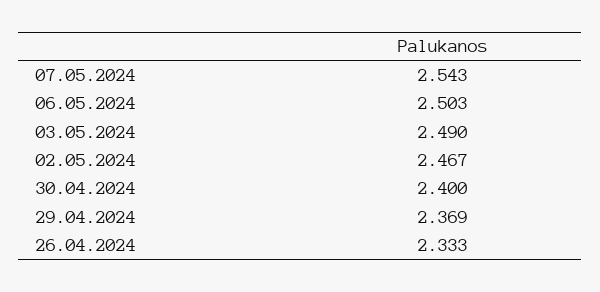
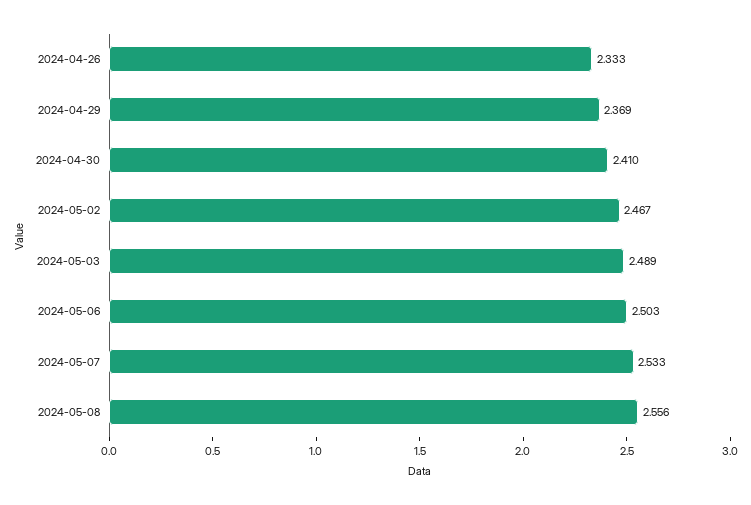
07.05.2024: 2.543 -> 2.533
03.05.2024: 2.49 -> 2.489
30.04.2024: 2.4 -> 2.41
2024-05-08: none -> 2.556

